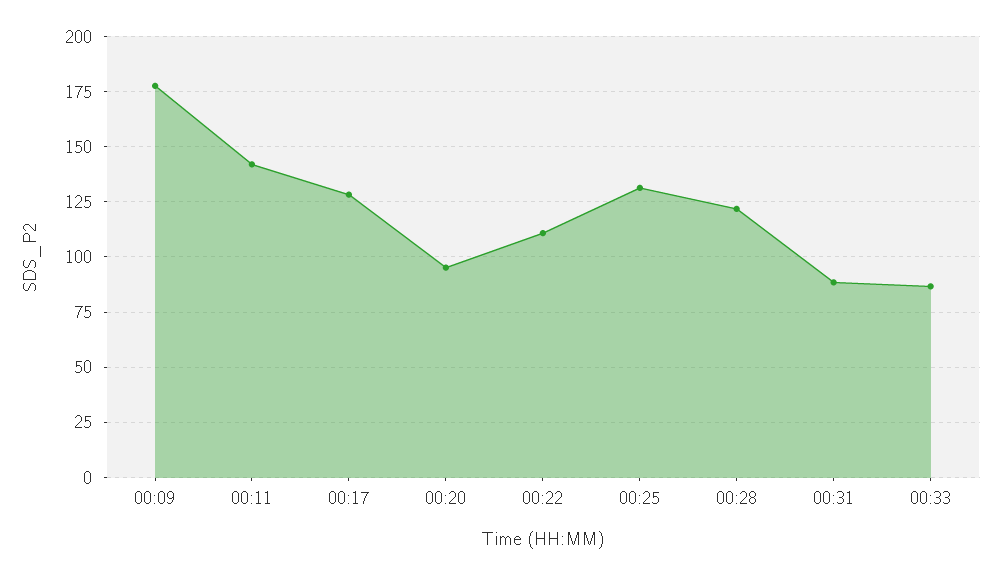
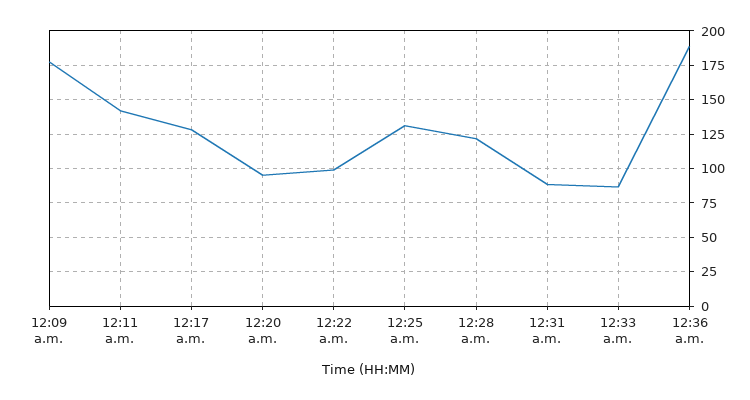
00:22: 110 -> 100
12:36 a.m.: none -> 190

